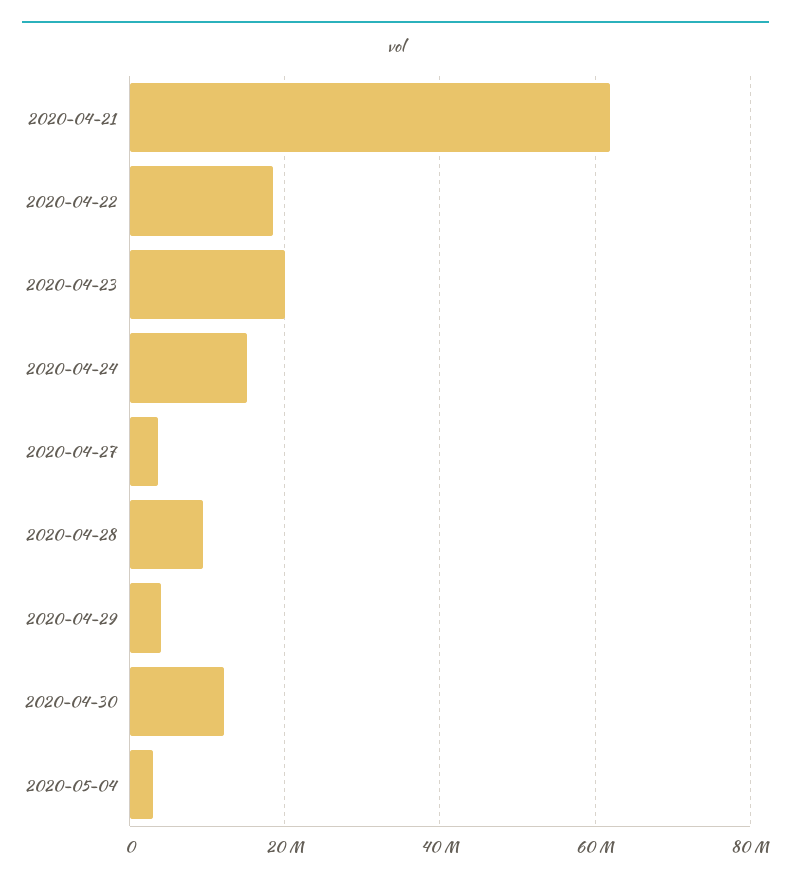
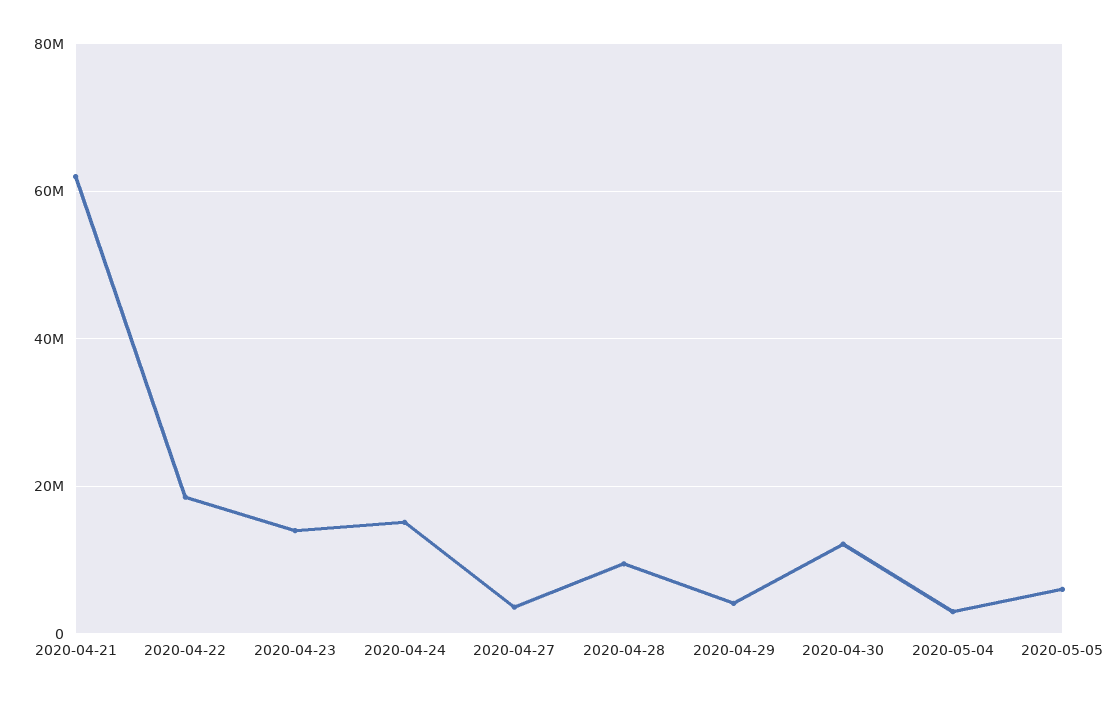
2020-04-23: 20000000 -> 14000000
2020-05-05: none -> 6000000

